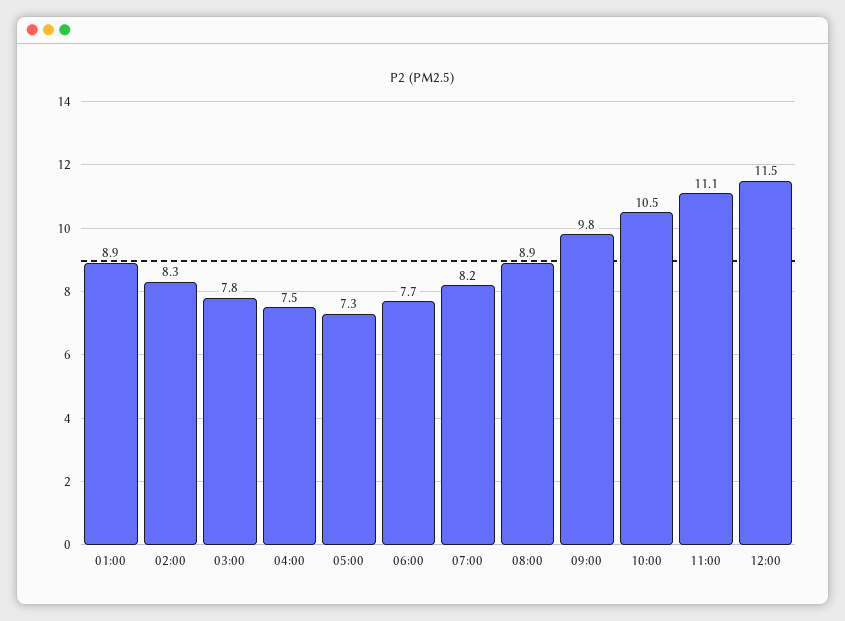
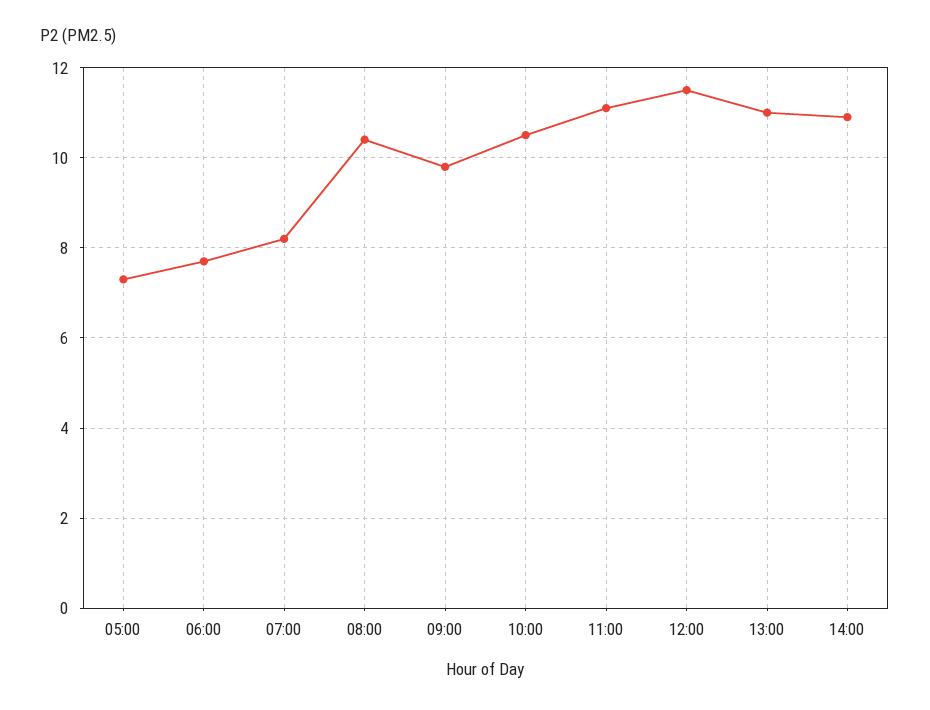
01:00: 8.9 -> none
02:00: 8.3 -> none
03:00: 7.8 -> none
04:00: 7.5 -> none
08:00: 8.9 -> 10.5
13:00: none -> 11
14:00: none -> 11

